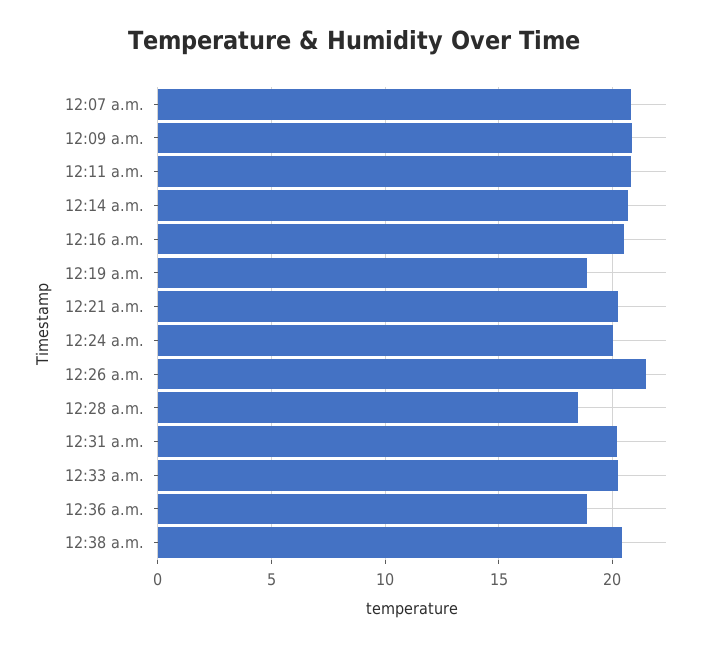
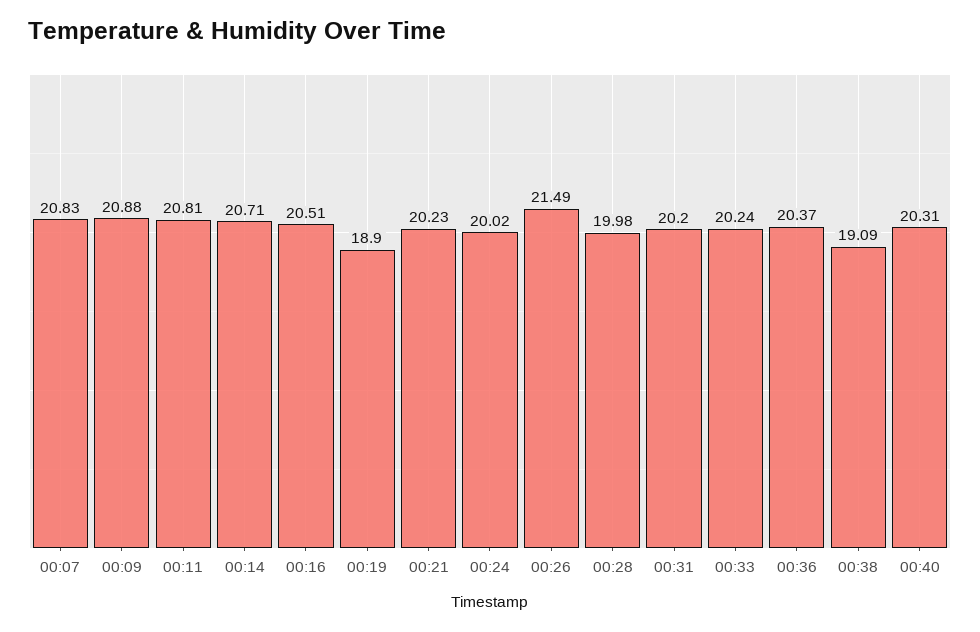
12:28 a.m.: 18.5 -> 19.98
12:36 a.m.: 19 -> 20.37
12:38 a.m.: 20.5 -> 19.09
00:40: none -> 20.31

